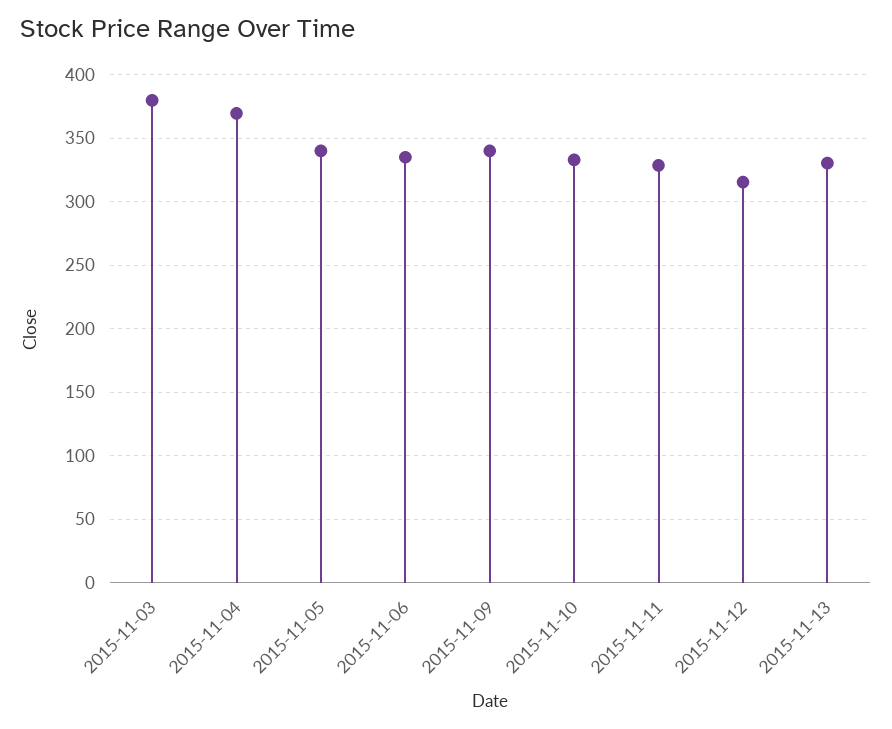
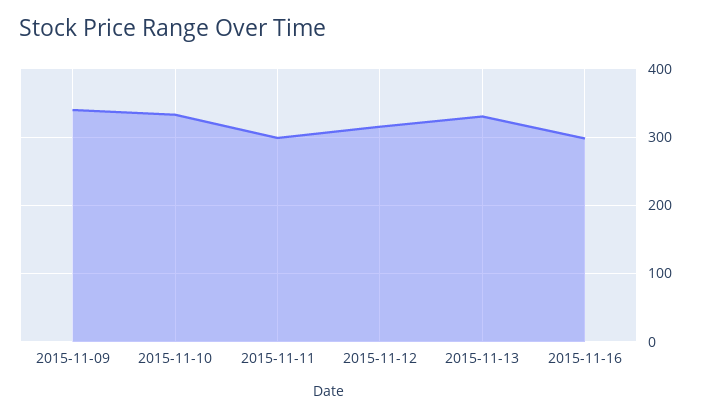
2015-11-03: 380 -> none
2015-11-04: 370 -> none
2015-11-05: 340 -> none
2015-11-06: 335 -> none
2015-11-11: 330 -> 300
2015-11-16: none -> 300

